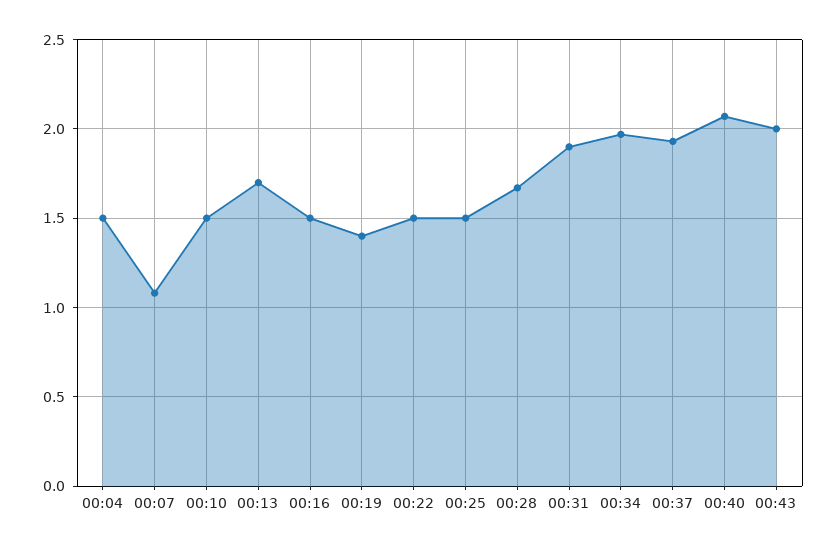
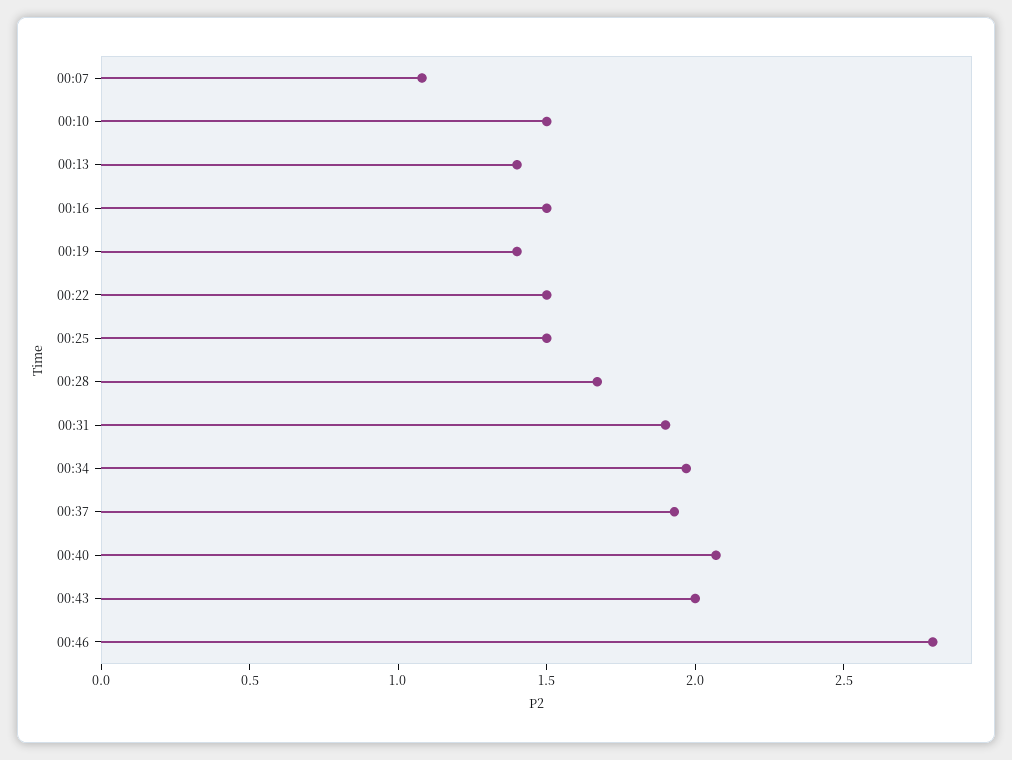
00:04: 1.5 -> none
00:13: 1.7 -> 1.4
00:46: none -> 2.8

